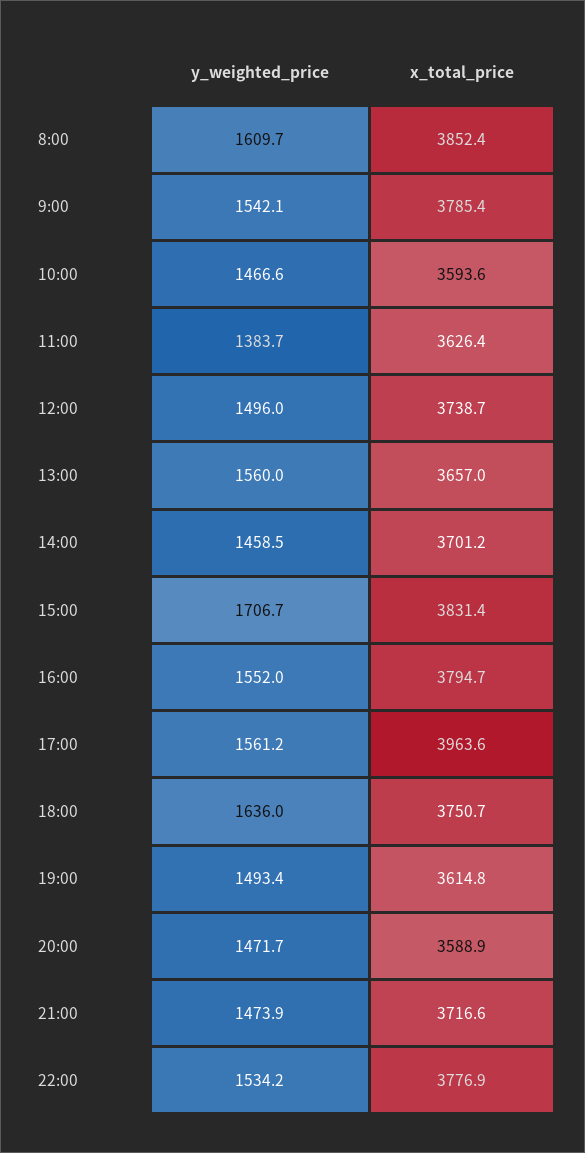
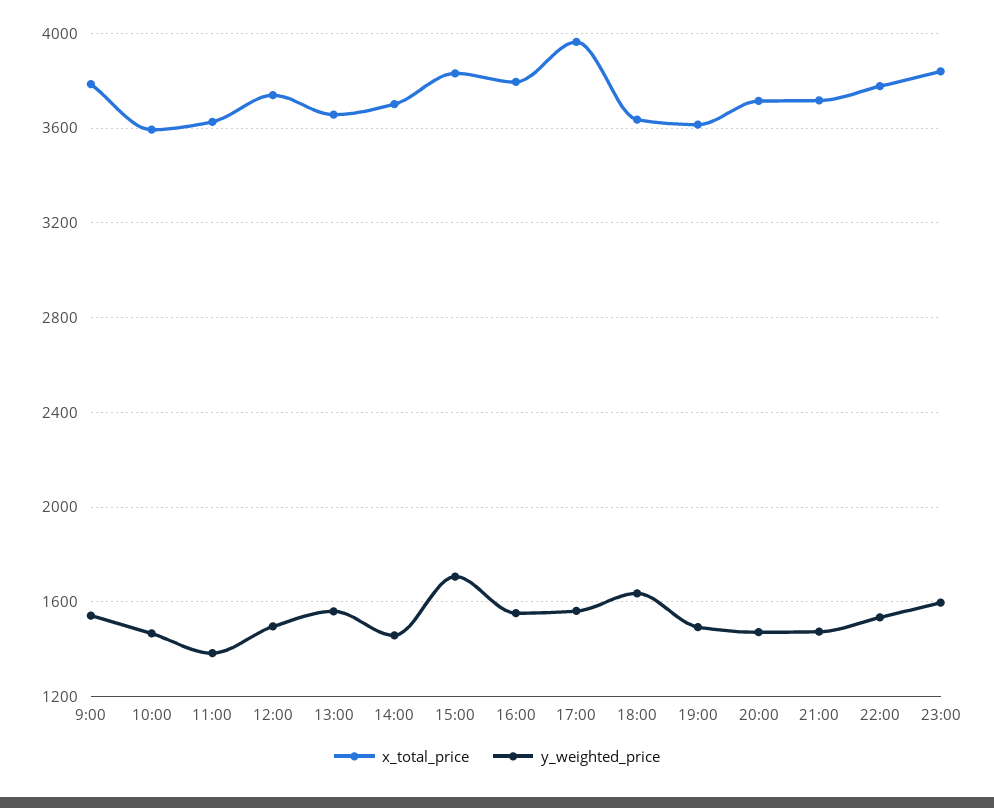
y_weighted_price, 8:00: 1609.7 -> none
x_total_price, 8:00: 3852.4 -> none
x_total_price, 18:00: 3750.7 -> 3650
x_total_price, 20:00: 3588.9 -> 3700
x_total_price, 23:00: none -> 3850
y_weighted_price, 23:00: none -> 1600

